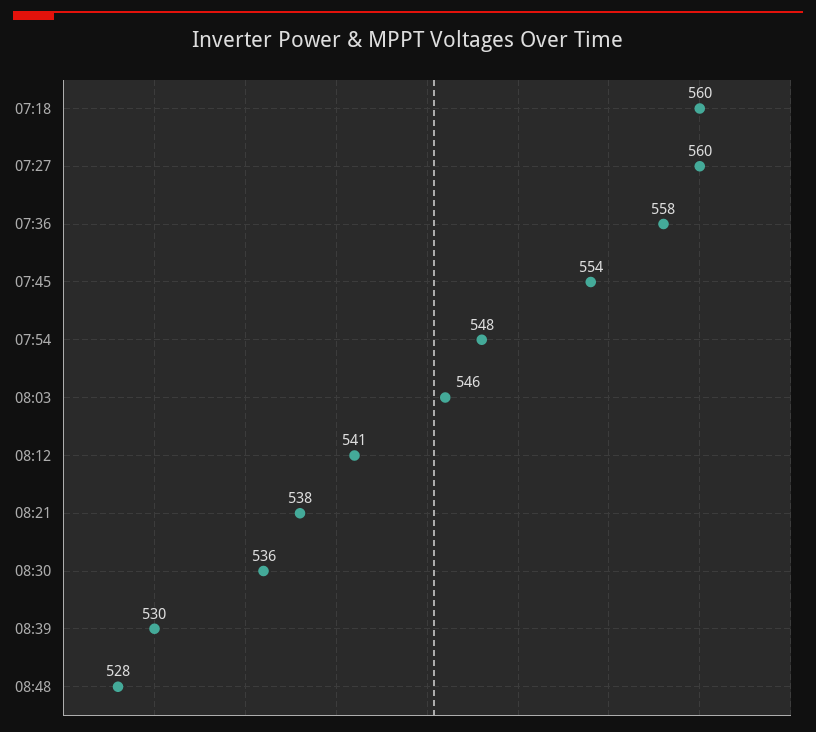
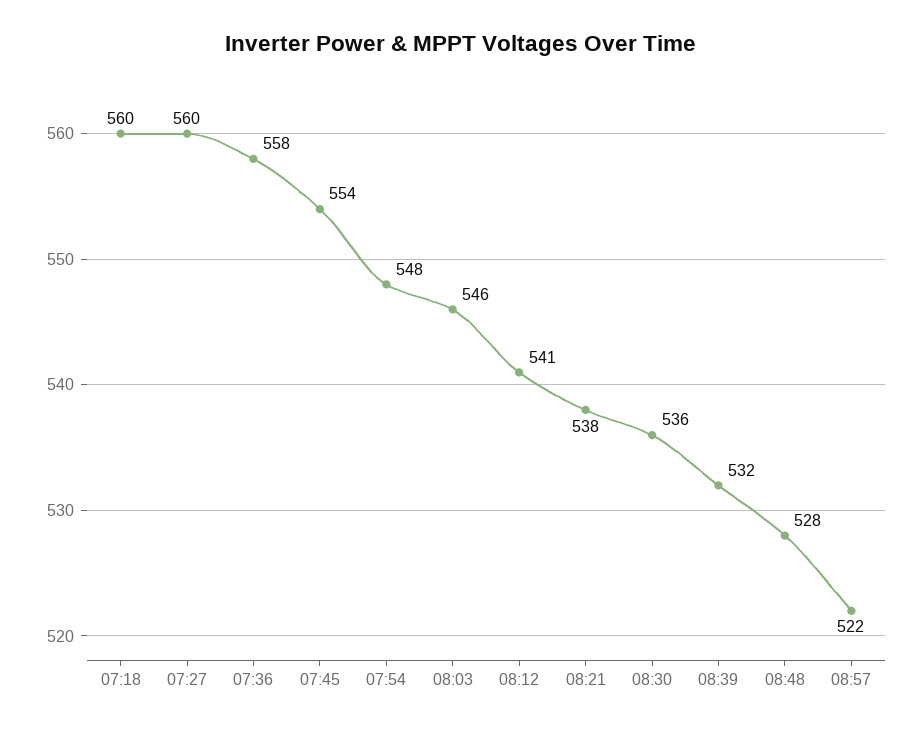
08:39: 530 -> 532
08:57: none -> 522

